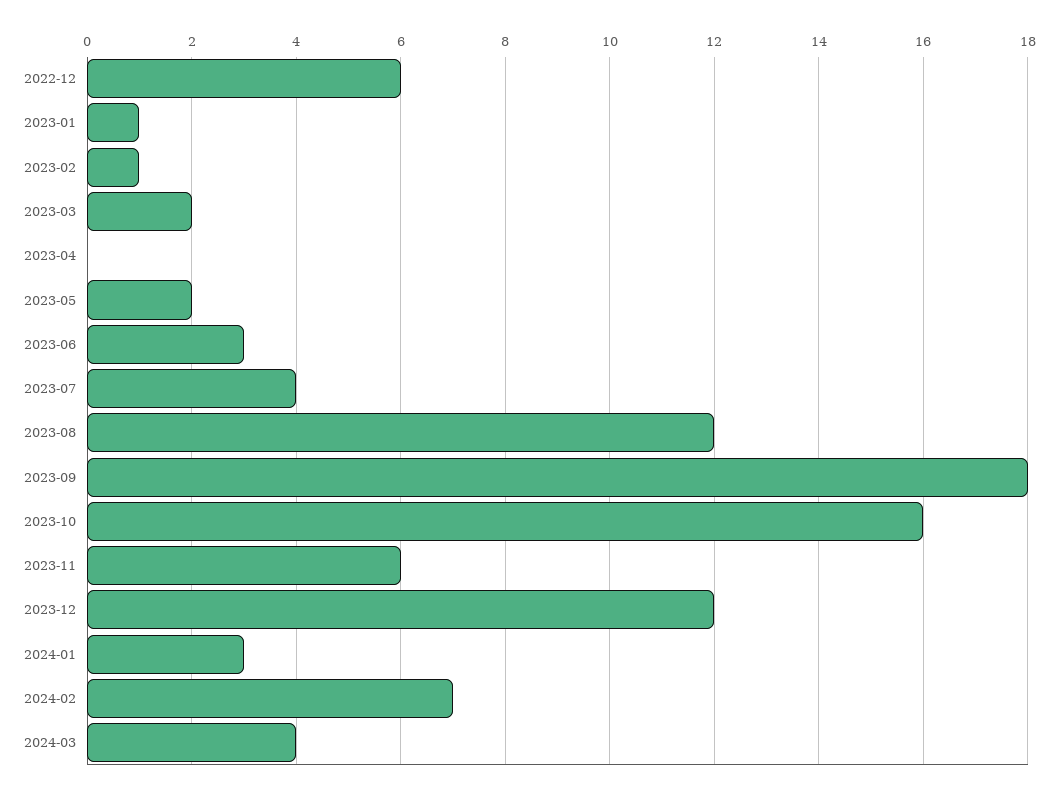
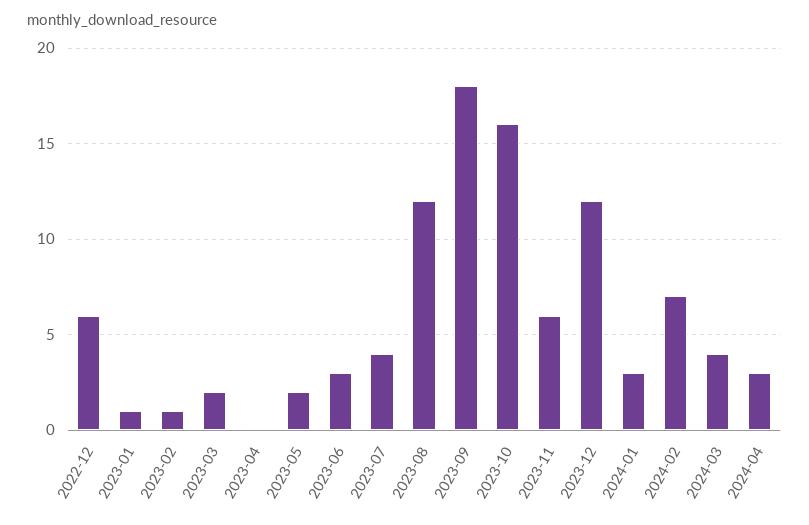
2024-04: none -> 3

